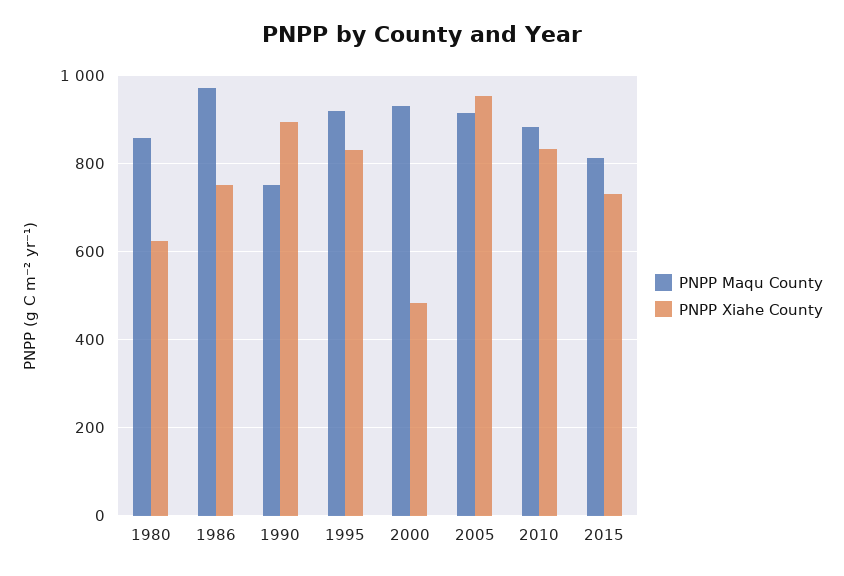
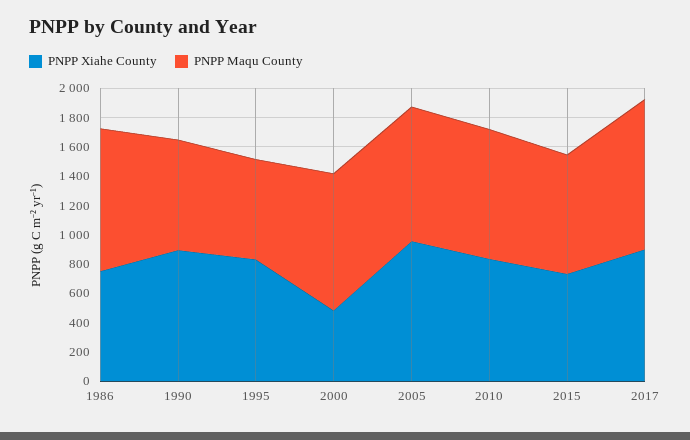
PNPP Maqu County, 1980: 860 -> none
PNPP Xiahe County, 1980: 620 -> none
PNPP Maqu County, 1995: 920 -> 700
PNPP Xiahe County, 2017: none -> 900
PNPP Maqu County, 2017: none -> 1000

